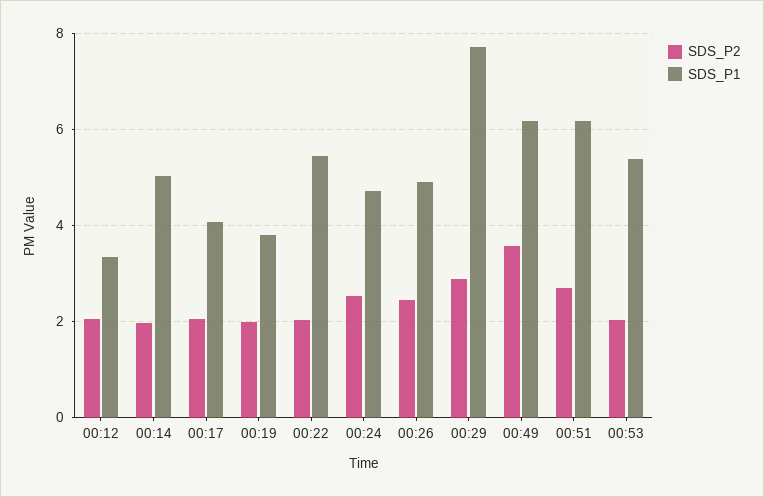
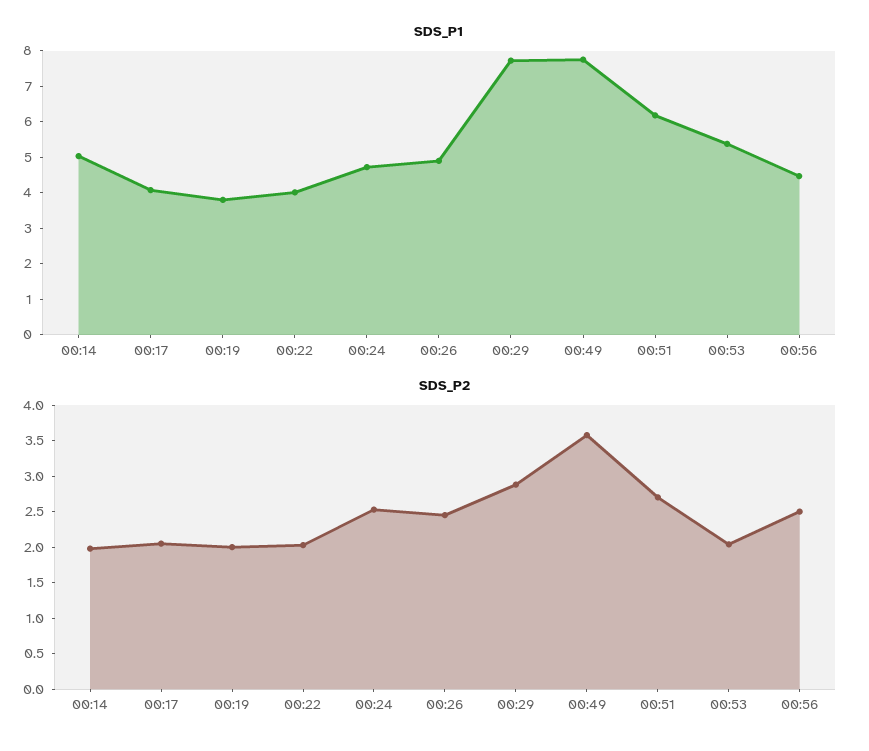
SDS_P2, 00:12: 2 -> none
SDS_P1, 00:12: 3.4 -> none
SDS_P1, 00:22: 5.4 -> 4
SDS_P1, 00:49: 6.2 -> 7.75
SDS_P1, 00:56: none -> 4.5
SDS_P2, 00:56: none -> 2.5

